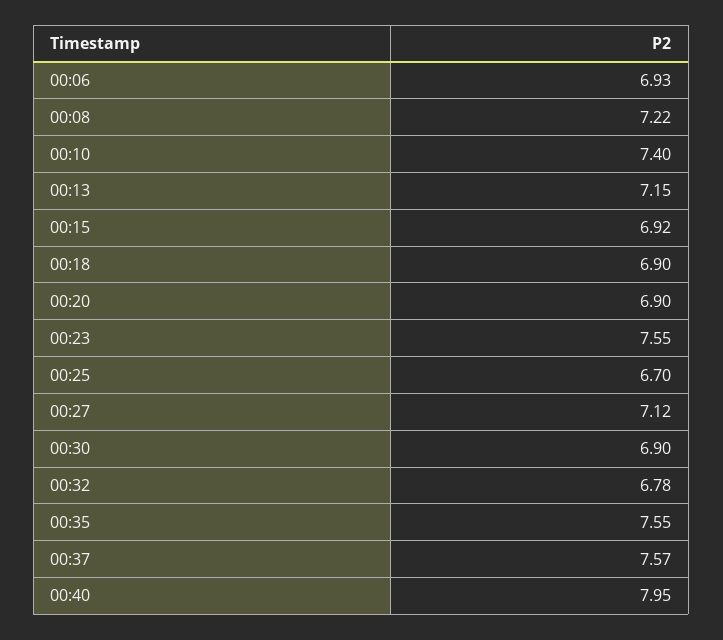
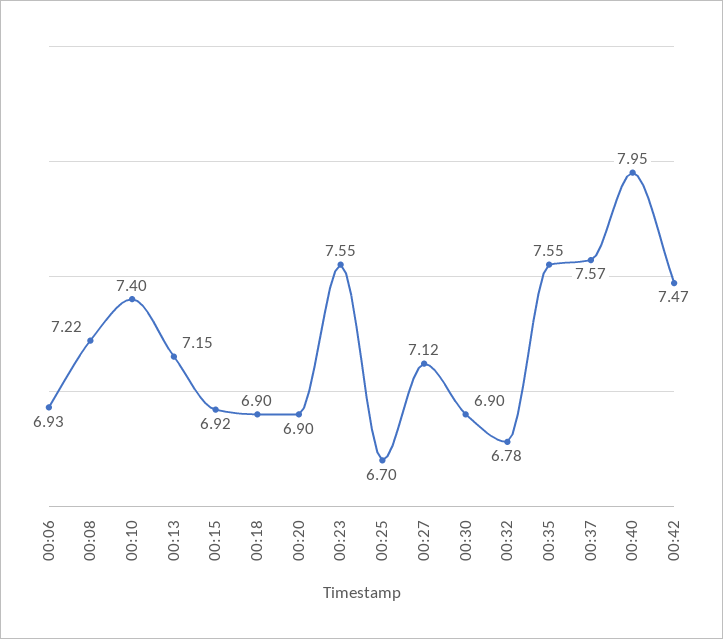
00:42: none -> 7.47

